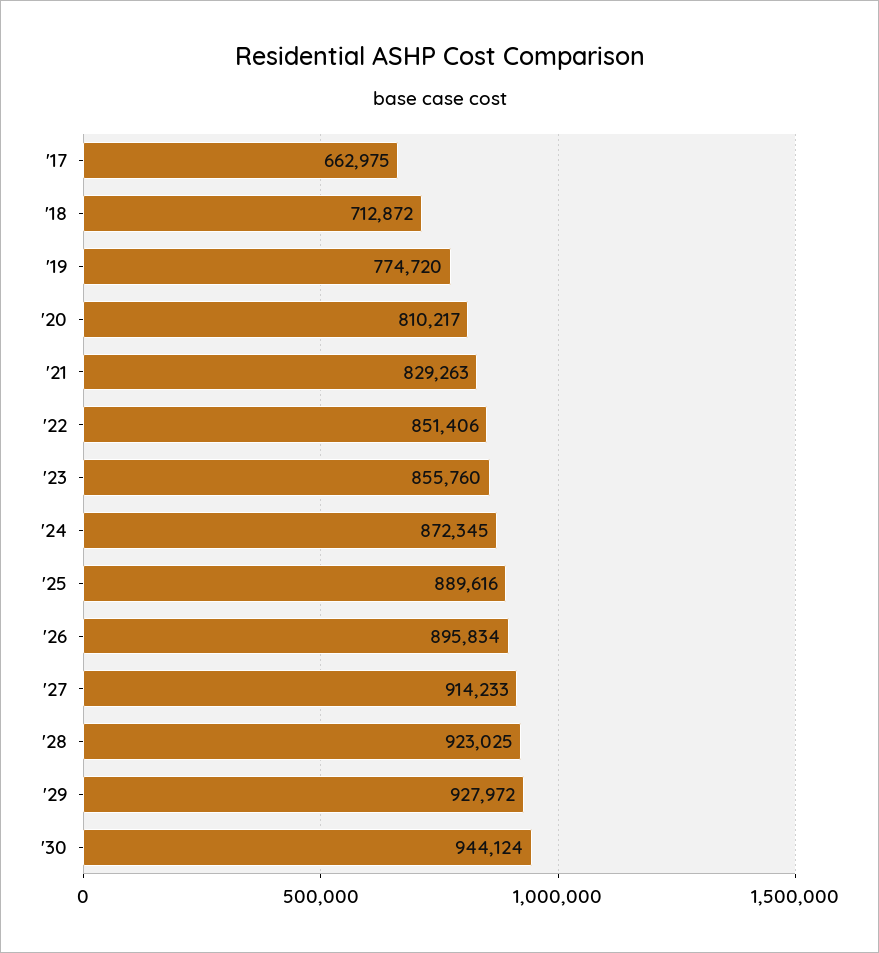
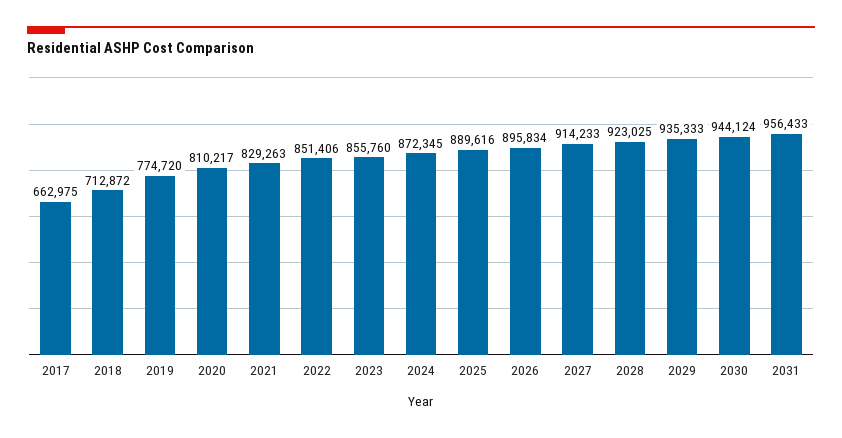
'29: 927972 -> 935333
2031: none -> 956433

